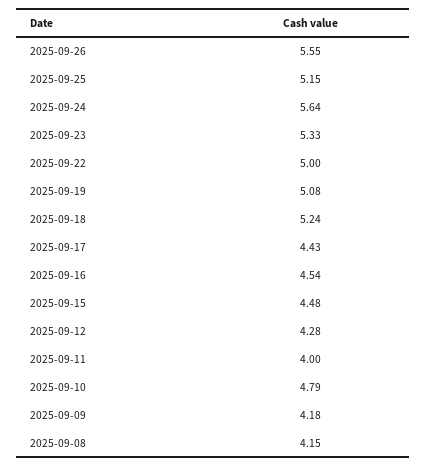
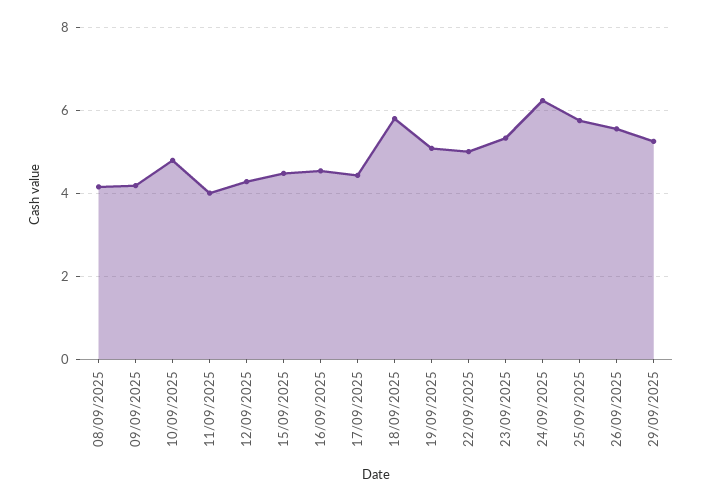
2025-09-25: 5.15 -> 5.8
2025-09-24: 5.64 -> 6.2
2025-09-18: 5.24 -> 5.8
29/09/2025: none -> 5.2

